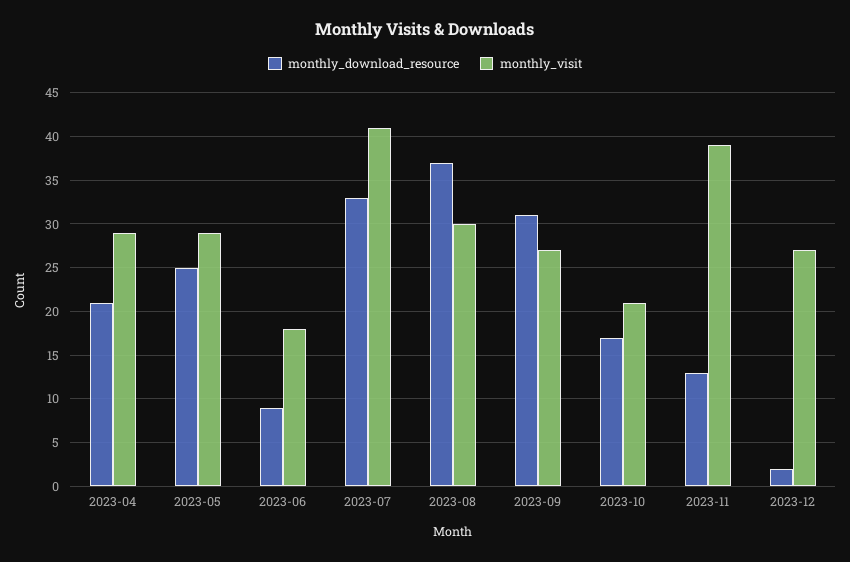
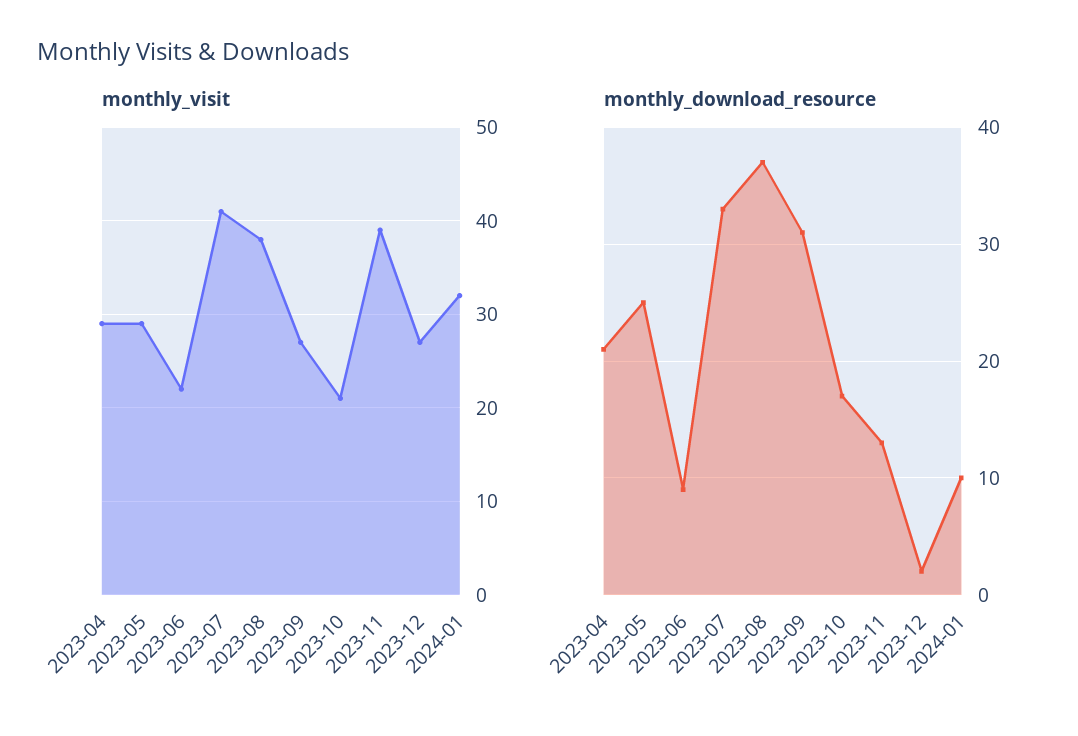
monthly_visit, 2023-06: 18 -> 22
monthly_visit, 2023-08: 30 -> 38
monthly_visit, 2024-01: none -> 32
monthly_download_resource, 2024-01: none -> 10

